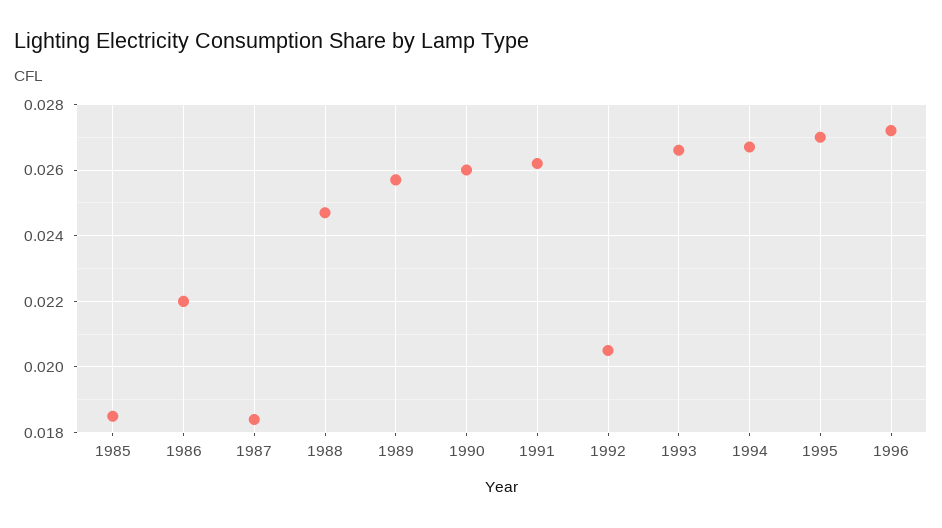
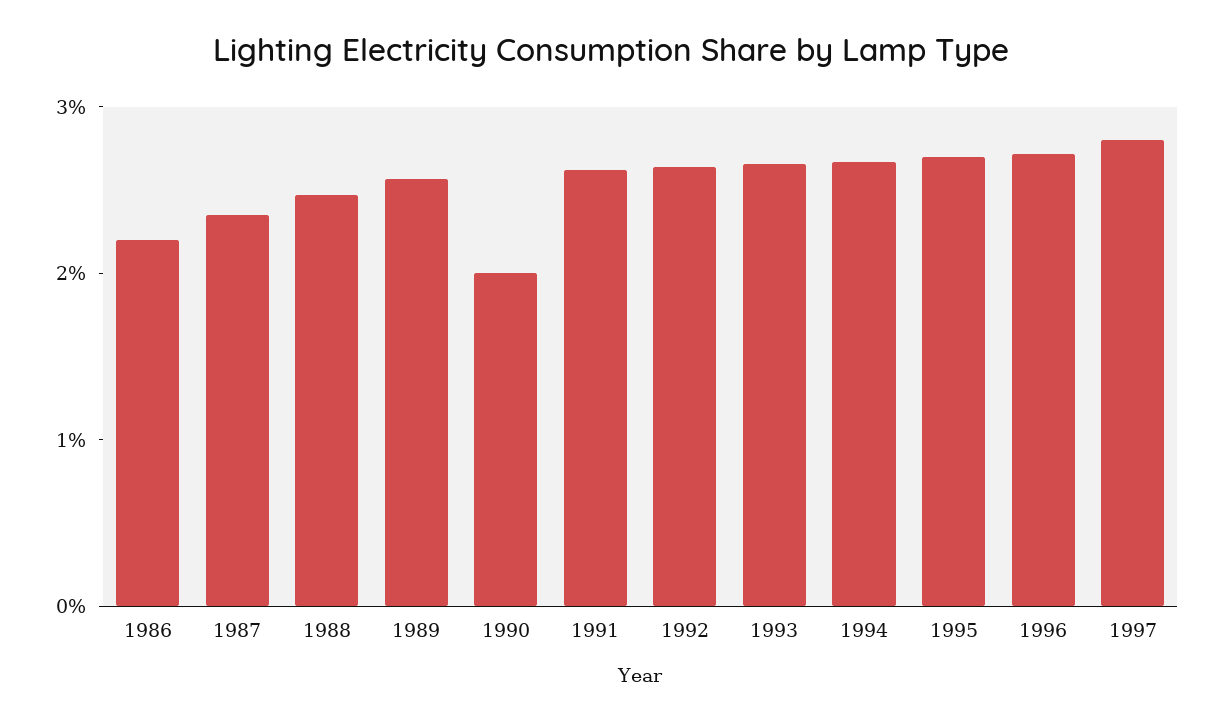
1985: 0.0185 -> none
1987: 0.0185 -> 0.024
1990: 0.026 -> 0.02
1992: 0.0205 -> 0.026
1997: none -> 0.028

